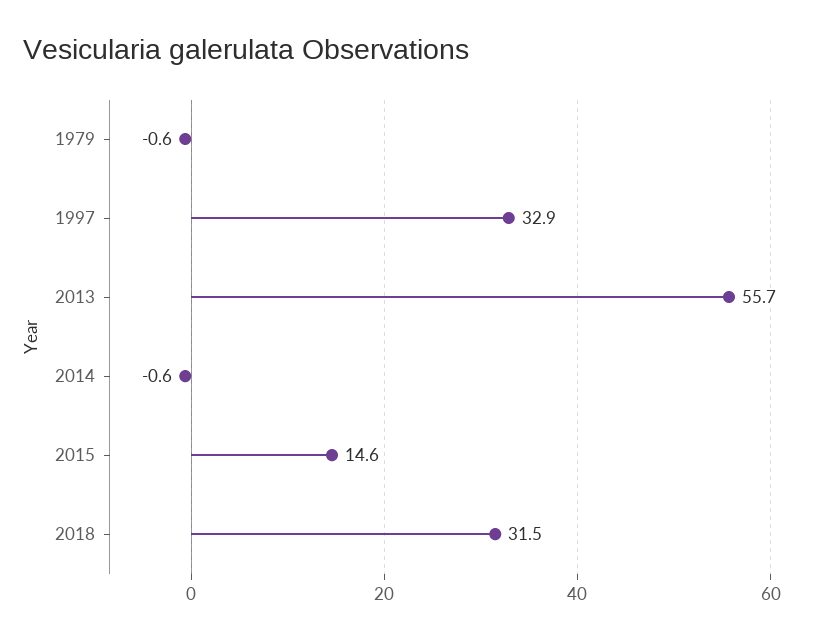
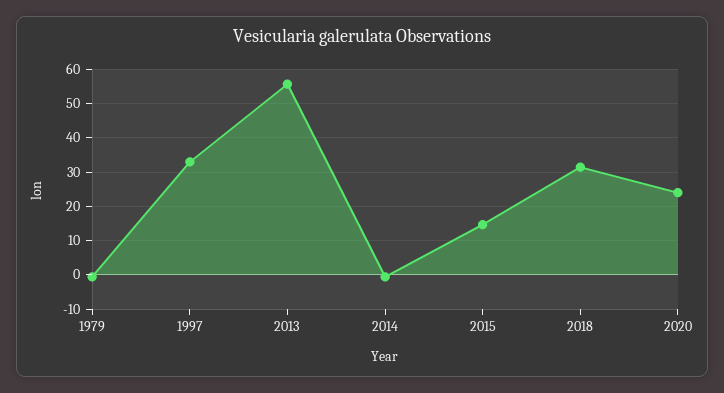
2020: none -> 24

